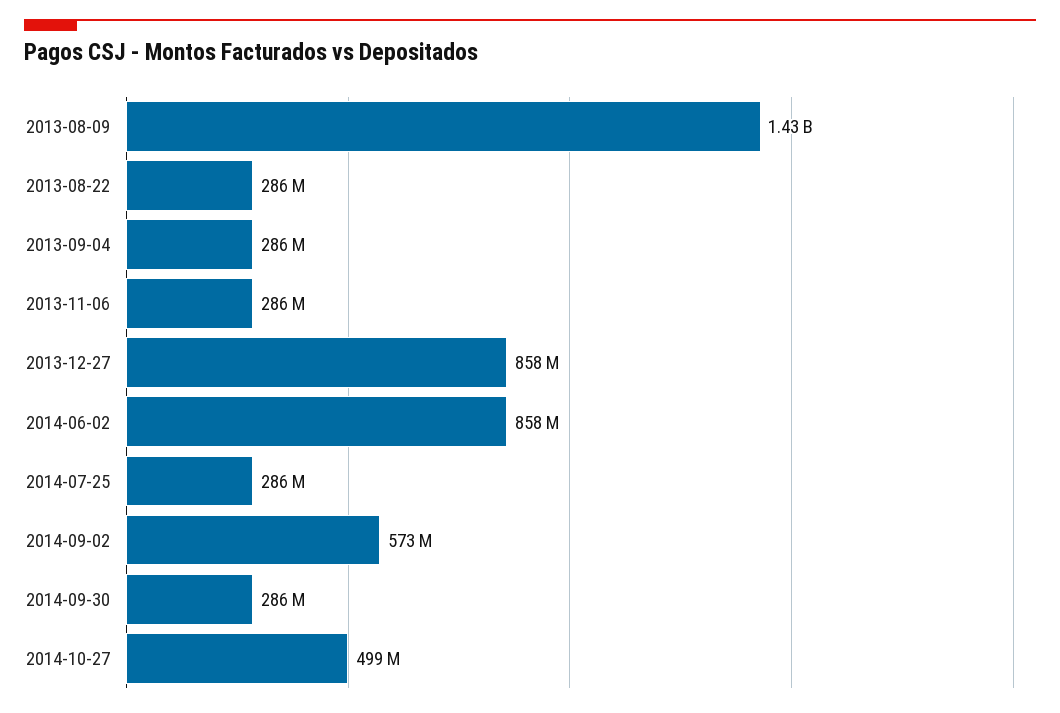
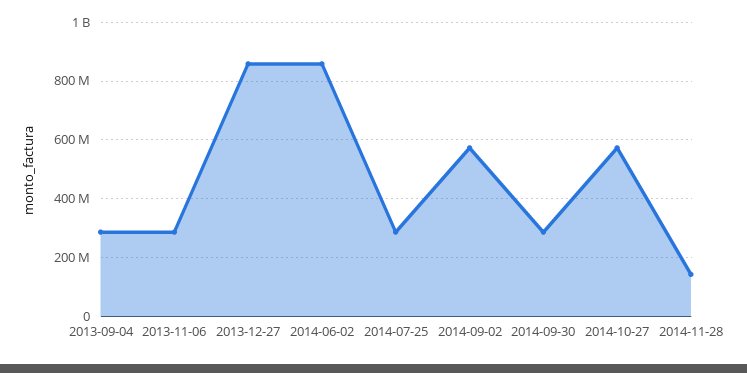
2013-08-09: 1430000000 -> none
2013-08-22: 286000000 -> none
2014-10-27: 499000000 -> 575000000
2014-11-28: none -> 150000000

